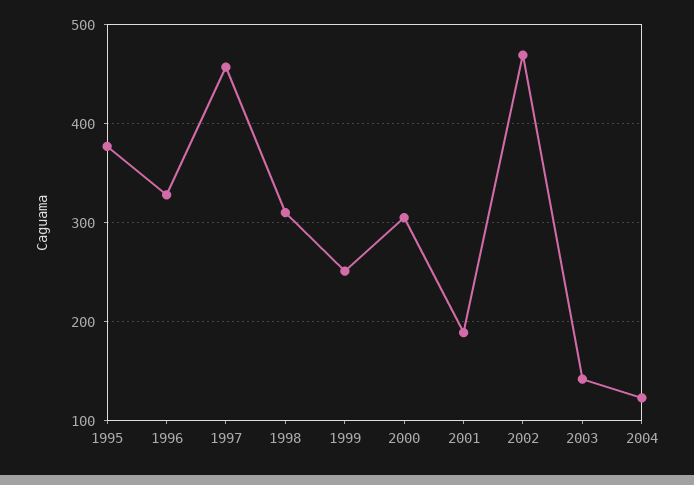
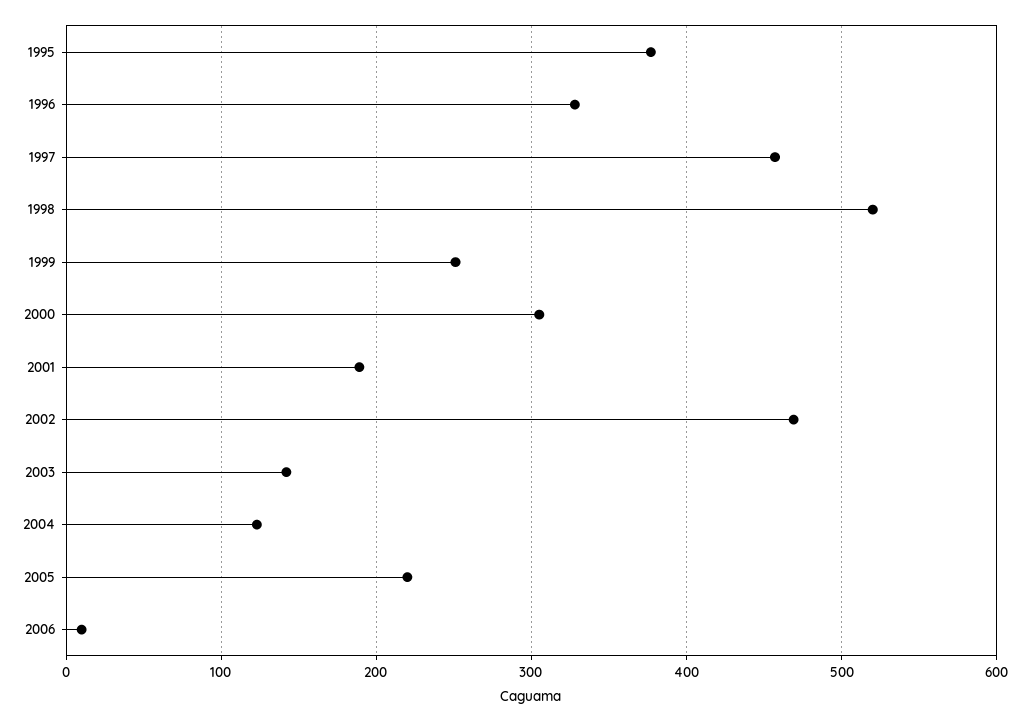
1998: 310 -> 520
2005: none -> 220
2006: none -> 10

